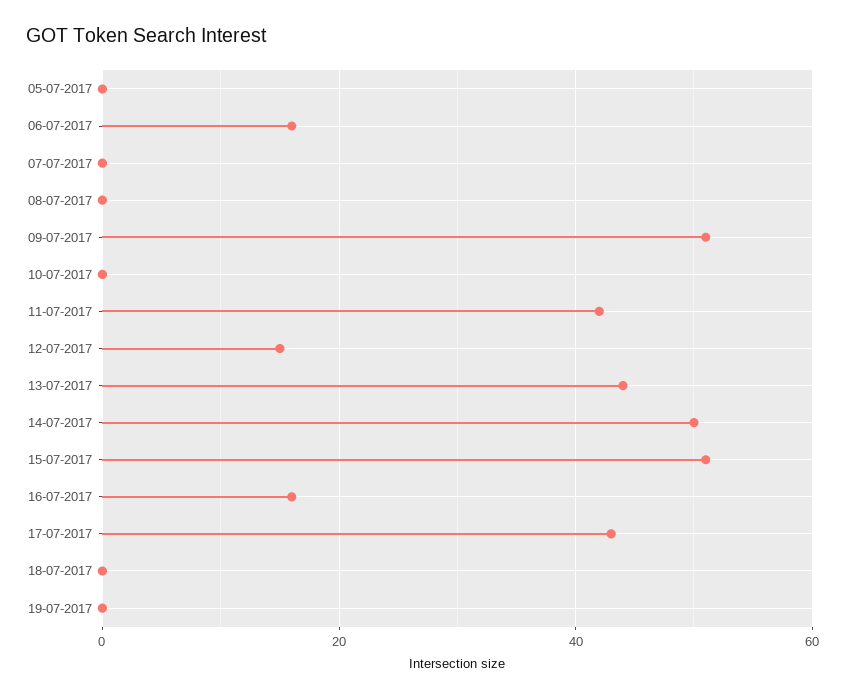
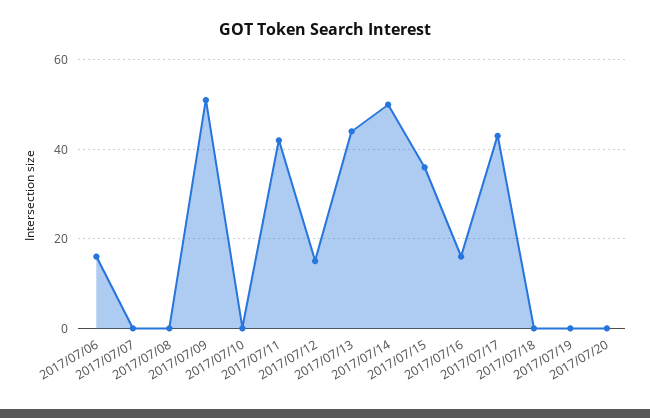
05-07-2017: 0 -> none
15-07-2017: 50 -> 35
2017/07/20: none -> 0

